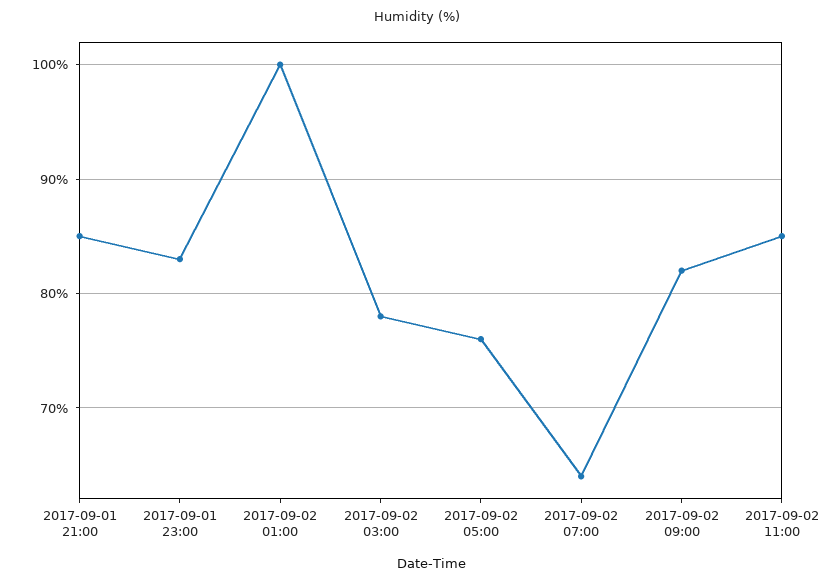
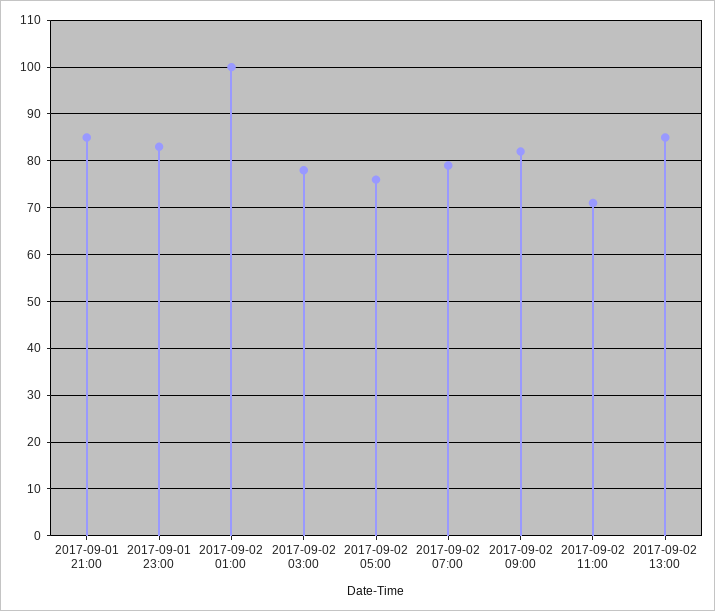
2017-09-02 07:00: 64 -> 80
2017-09-02 11:00: 85 -> 70
2017-09-02 13:00: none -> 85

